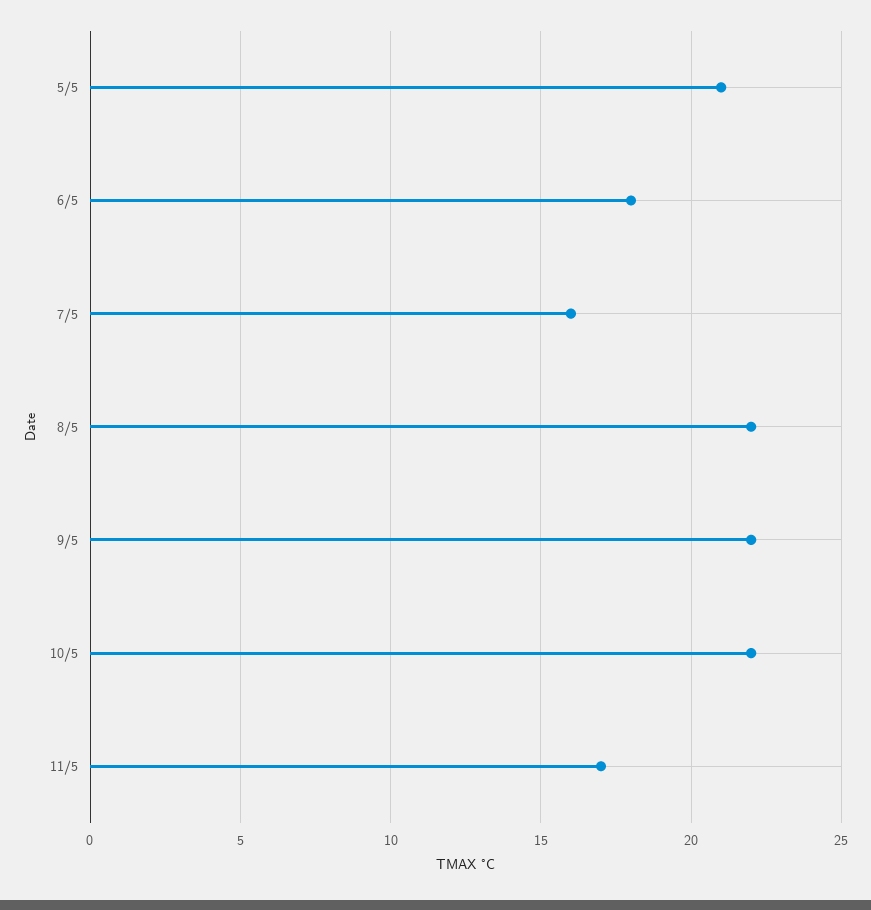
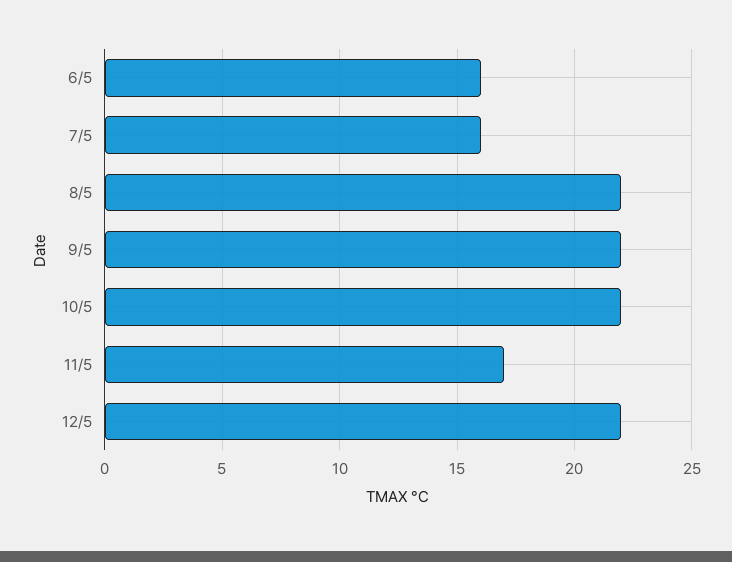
5/5: 21 -> none
6/5: 18 -> 16
12/5: none -> 22

